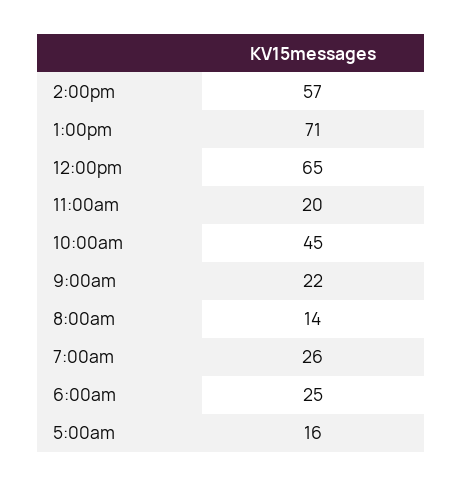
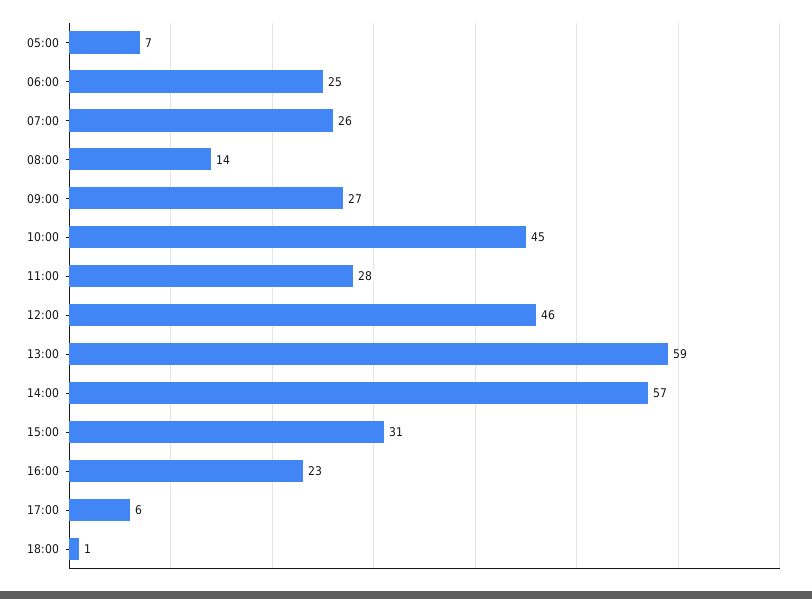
1:00pm: 71 -> 59
12:00pm: 65 -> 46
11:00am: 20 -> 28
9:00am: 22 -> 27
5:00am: 16 -> 7
15:00: none -> 31
16:00: none -> 23
17:00: none -> 6
18:00: none -> 1

